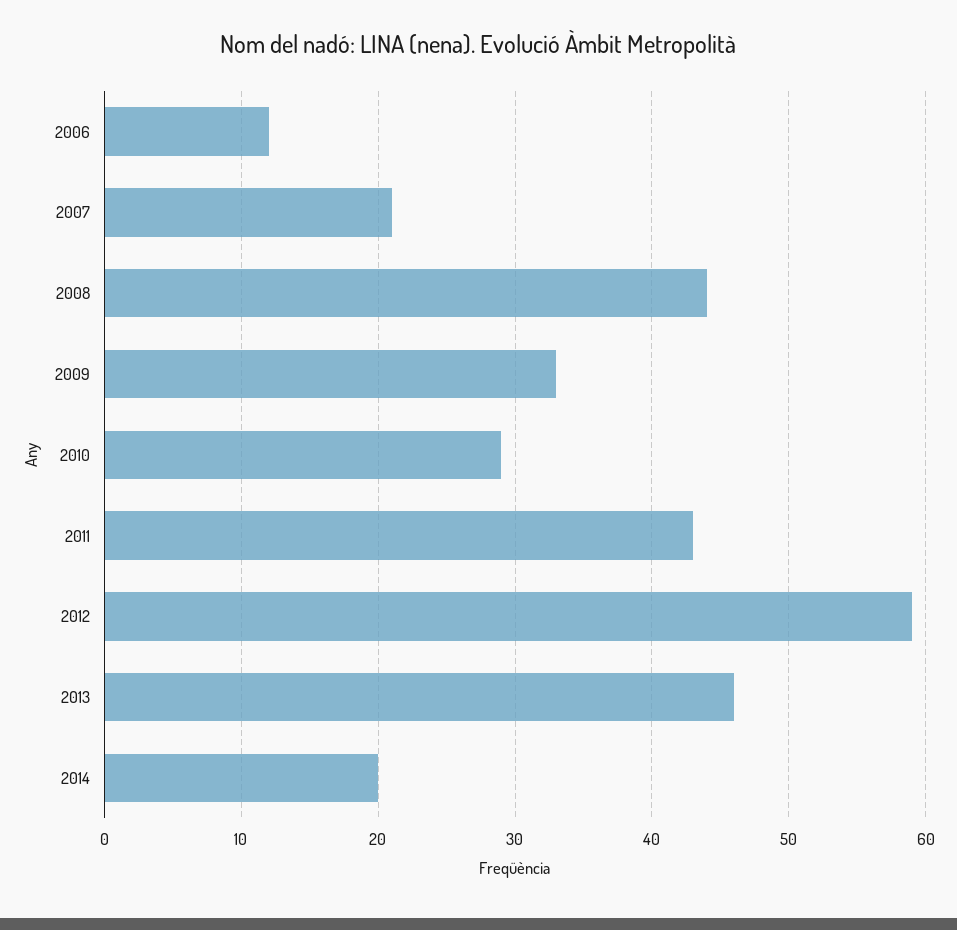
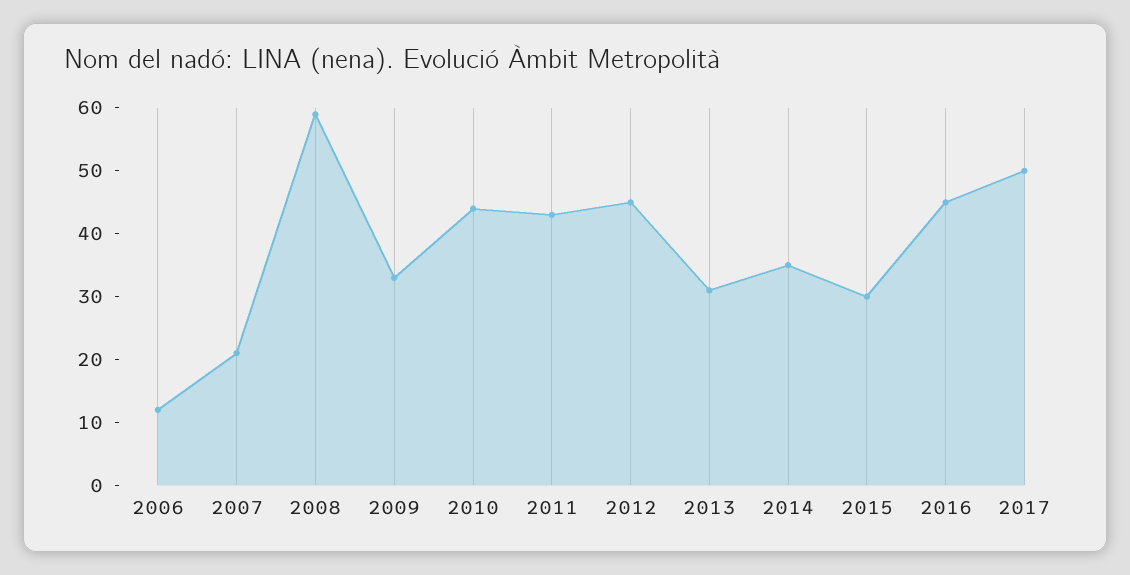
2008: 44 -> 60
2010: 29 -> 45
2012: 59 -> 45
2013: 46 -> 30
2014: 20 -> 35
2015: none -> 30
2016: none -> 45
2017: none -> 50

